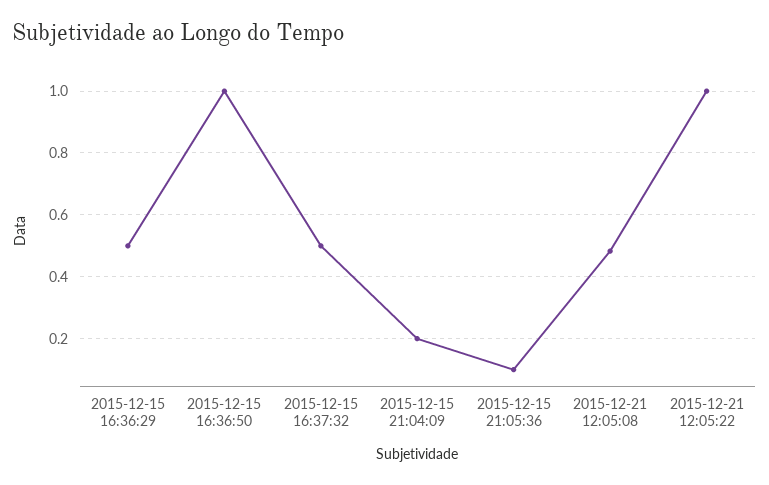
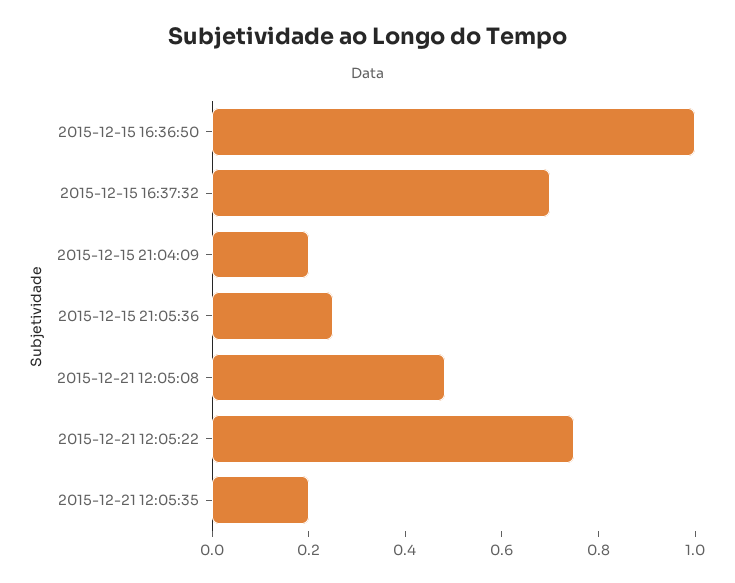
2015-12-15 16:36:29: 0.5 -> none
2015-12-15 16:37:32: 0.5 -> 0.7
2015-12-15 21:05:36: 0.1 -> 0.25
2015-12-21 12:05:22: 1 -> 0.75
2015-12-21 12:05:35: none -> 0.2

